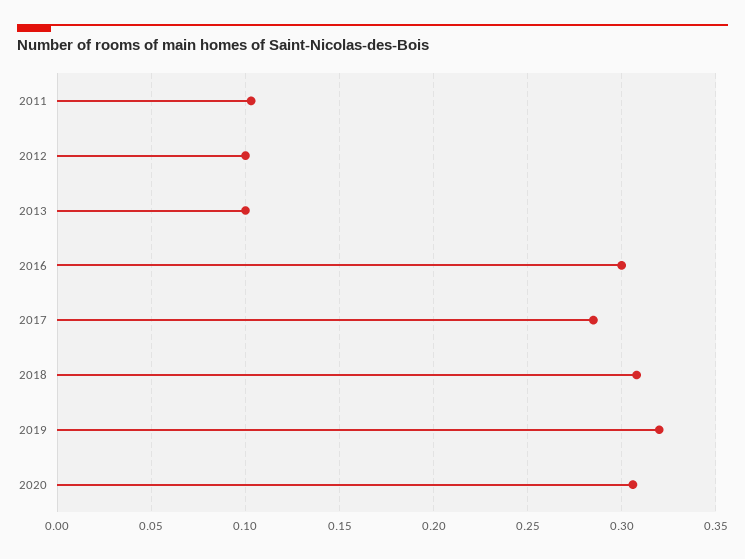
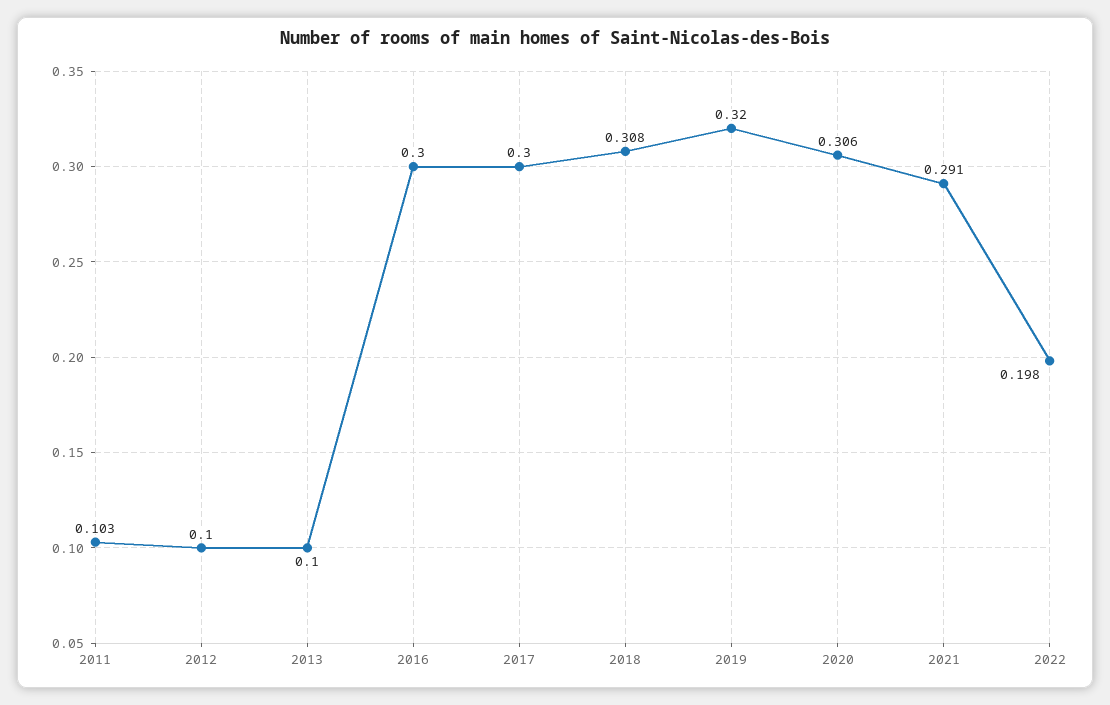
2017: 0.285 -> 0.3
2021: none -> 0.291
2022: none -> 0.198

